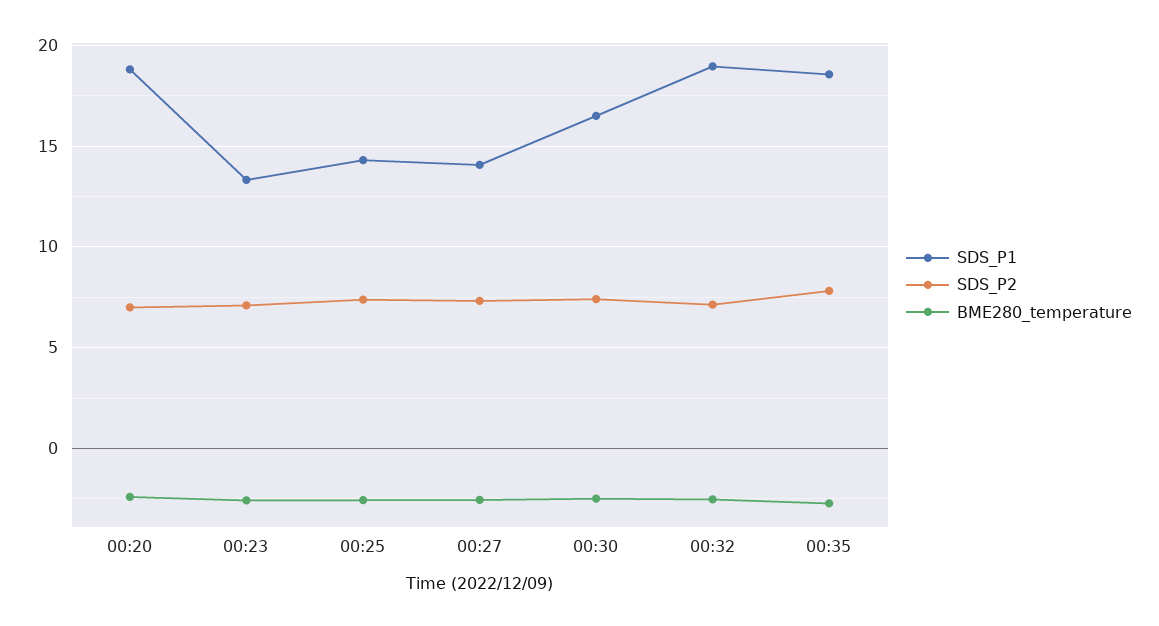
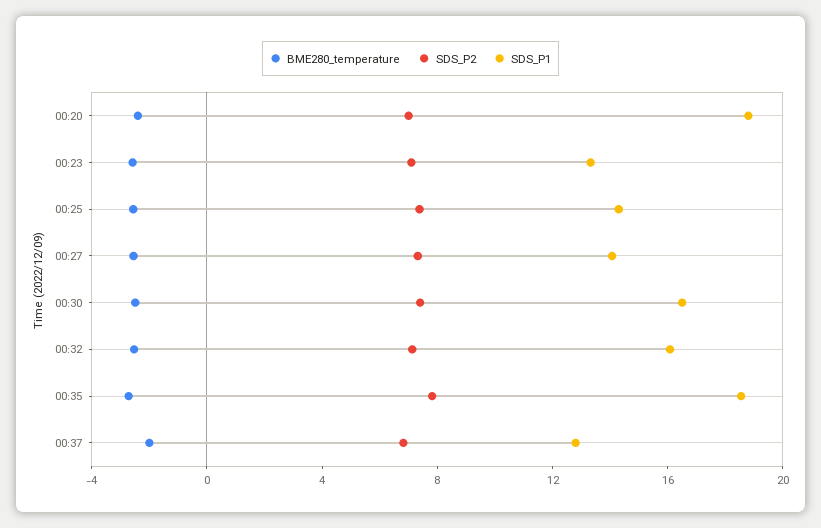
SDS_P1, 00:32: 19 -> 16
BME280_temperature, 00:37: none -> -2
SDS_P2, 00:37: none -> 7
SDS_P1, 00:37: none -> 13

